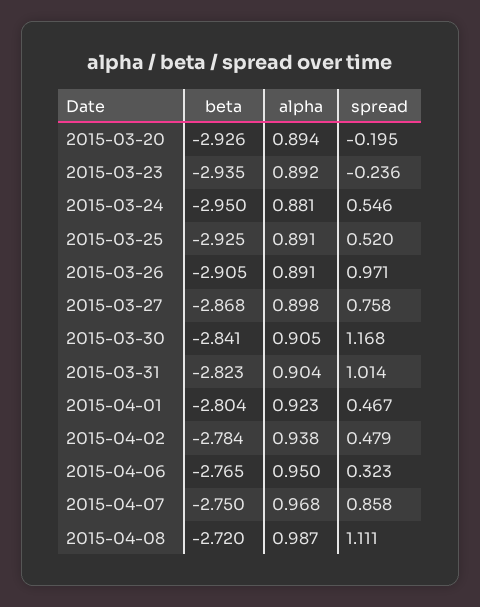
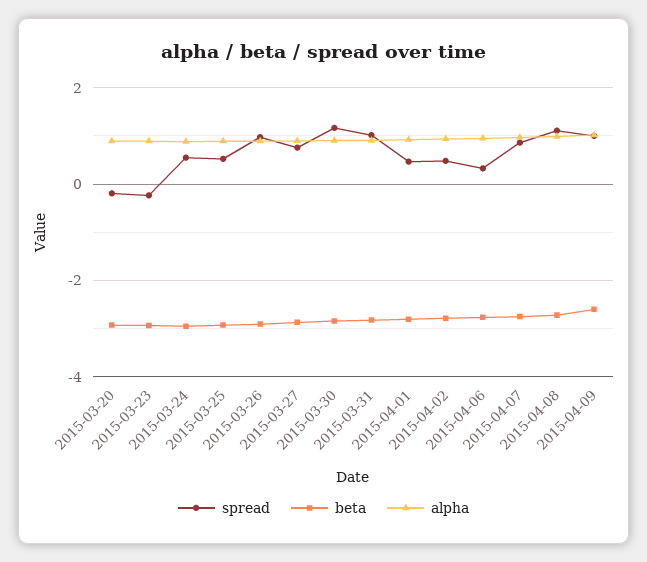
spread, 2015-04-09: none -> 1
beta, 2015-04-09: none -> -2.6
alpha, 2015-04-09: none -> 1

